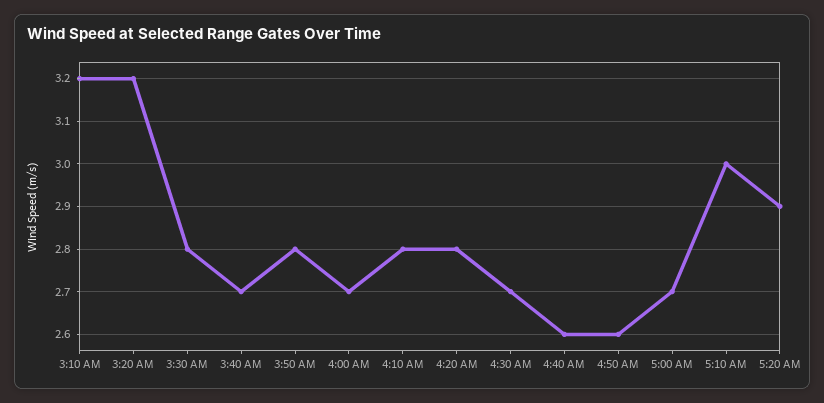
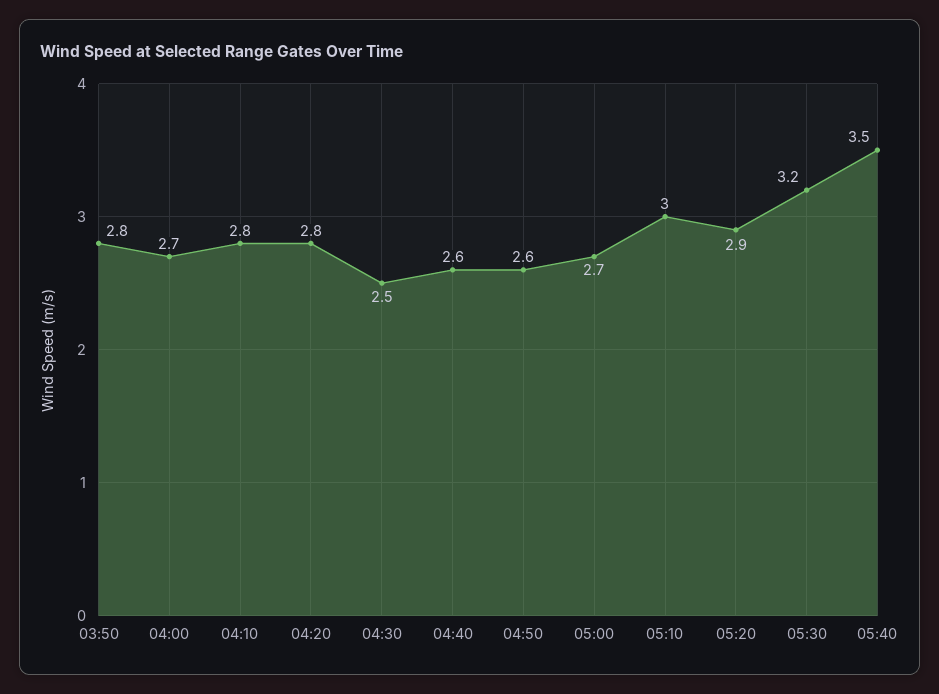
3:10 AM: 3.2 -> none
3:20 AM: 3.2 -> none
3:30 AM: 2.8 -> none
3:40 AM: 2.7 -> none
4:30 AM: 2.7 -> 2.5
05:30: none -> 3.2
05:40: none -> 3.5

